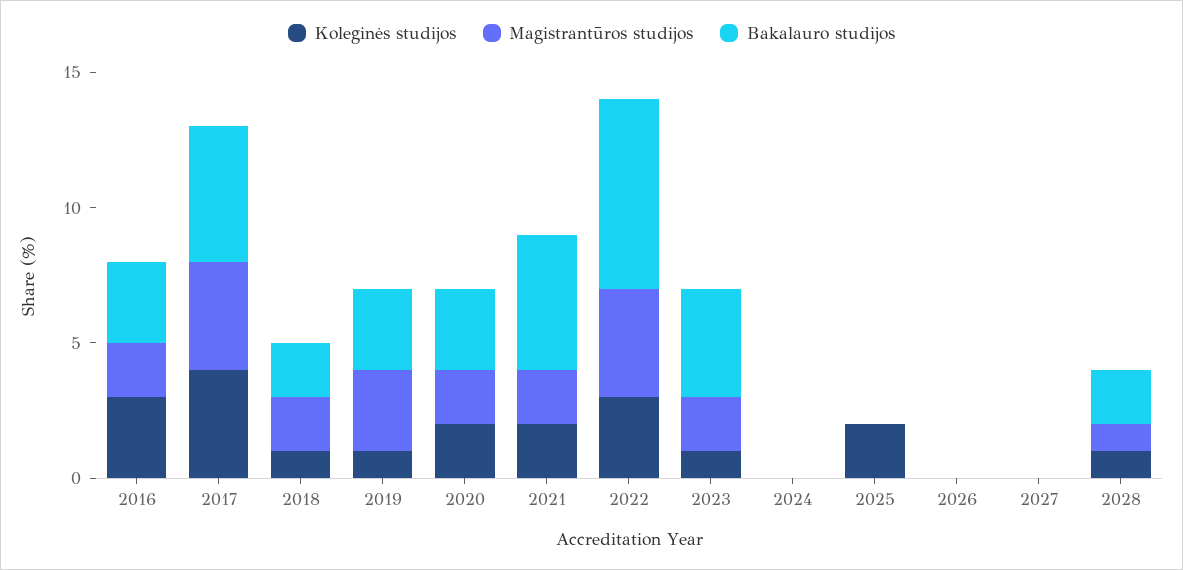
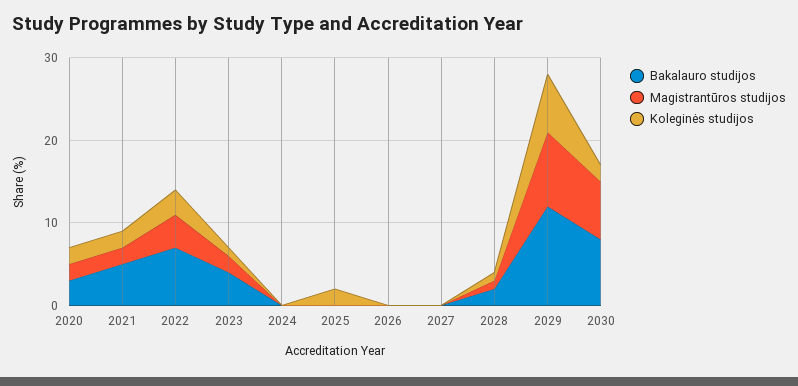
Koleginės studijos, 2016: 3 -> none
Magistrantūros studijos, 2016: 2 -> none
Bakalauro studijos, 2016: 3 -> none
Koleginės studijos, 2017: 4 -> none
Magistrantūros studijos, 2017: 4 -> none
Bakalauro studijos, 2017: 5 -> none
Koleginės studijos, 2018: 1 -> none
Magistrantūros studijos, 2018: 2 -> none
Bakalauro studijos, 2018: 2 -> none
Koleginės studijos, 2019: 1 -> none
Magistrantūros studijos, 2019: 3 -> none
Bakalauro studijos, 2019: 3 -> none
Bakalauro studijos, 2029: none -> 12
Magistrantūros studijos, 2029: none -> 9
Koleginės studijos, 2029: none -> 7
Bakalauro studijos, 2030: none -> 8
Magistrantūros studijos, 2030: none -> 7
Koleginės studijos, 2030: none -> 2

